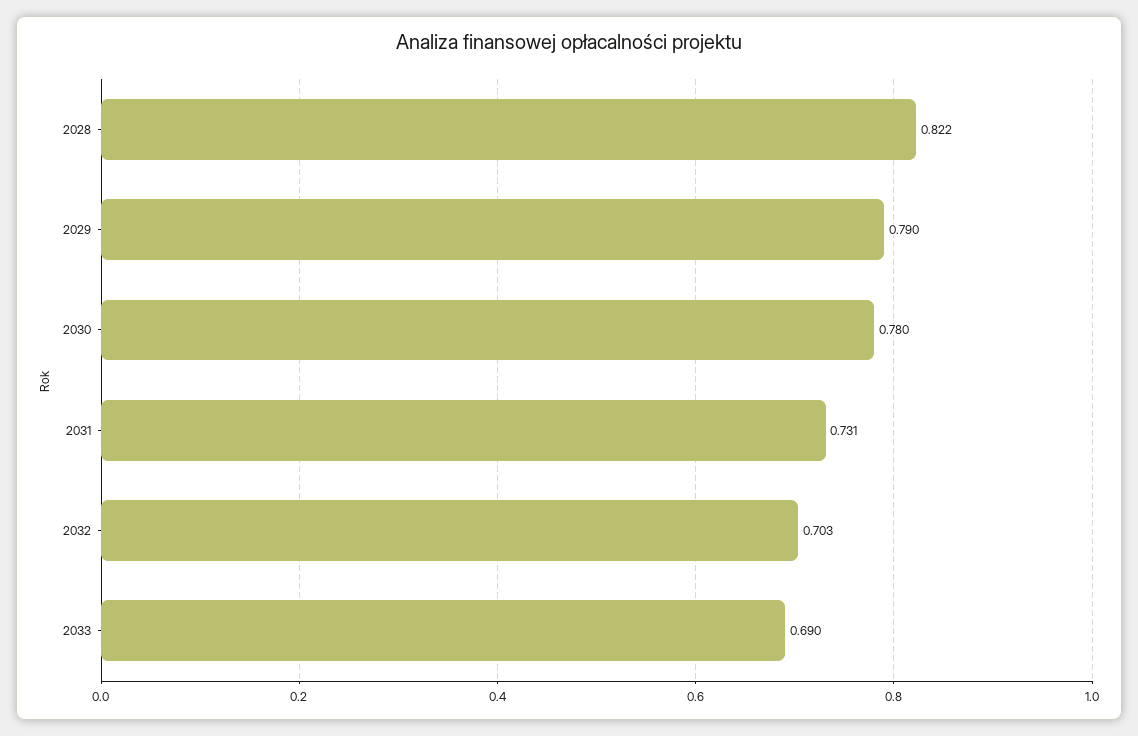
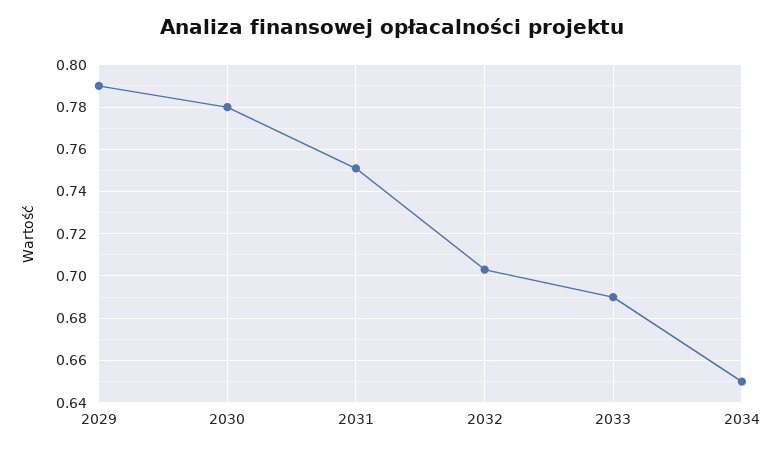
2028: 0.822 -> none
2031: 0.731 -> 0.75
2034: none -> 0.65

